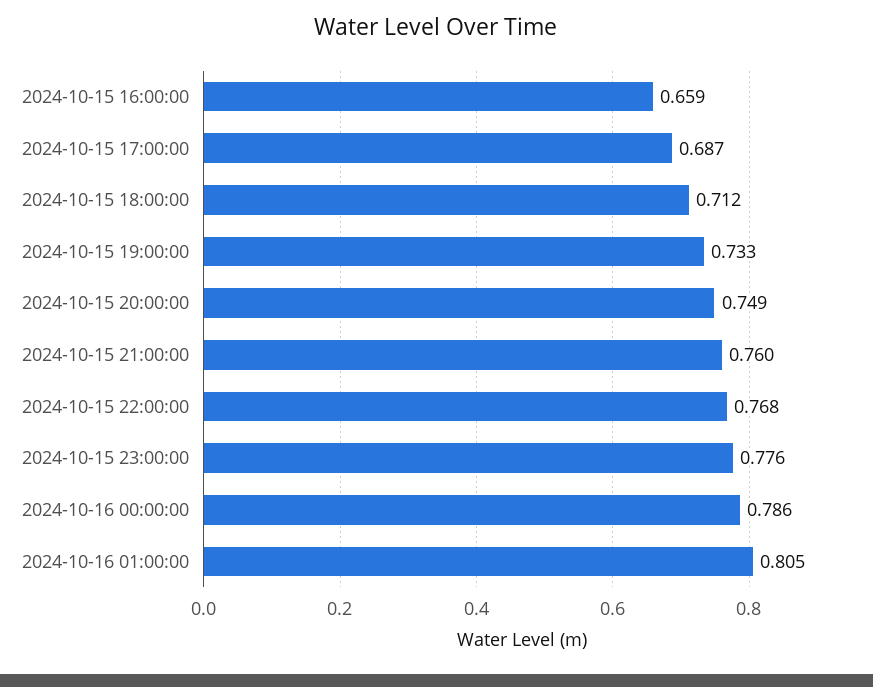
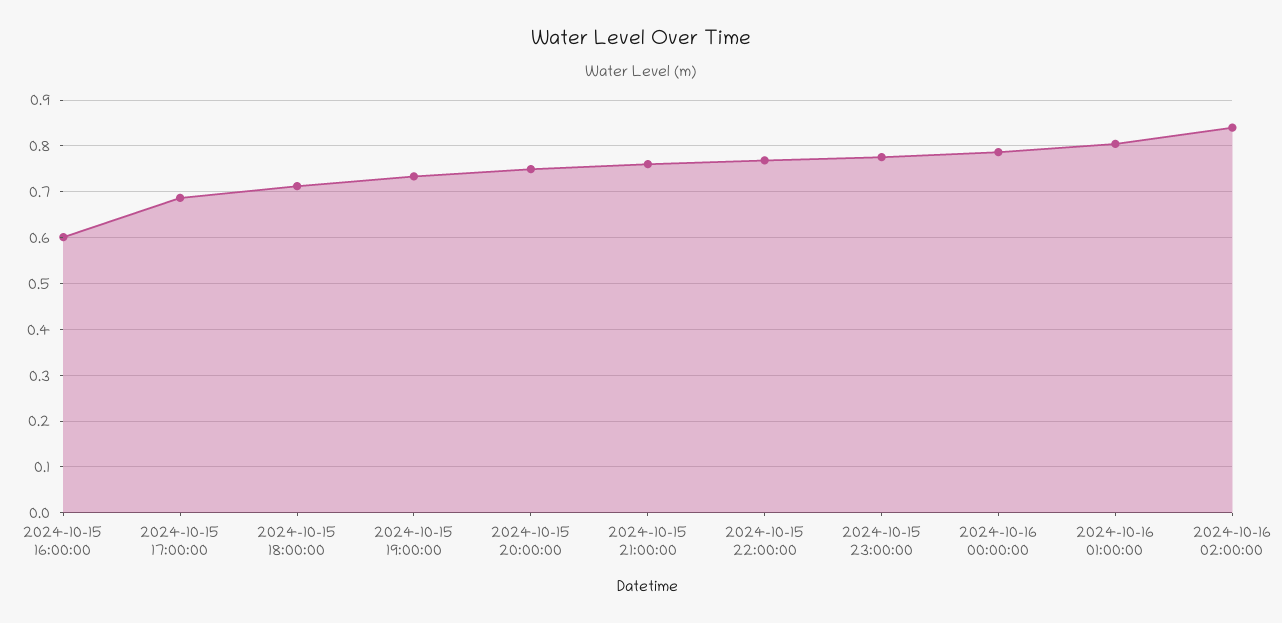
2024-10-15 16:00:00: 0.659 -> 0.6
2024-10-16 02:00:00: none -> 0.84

